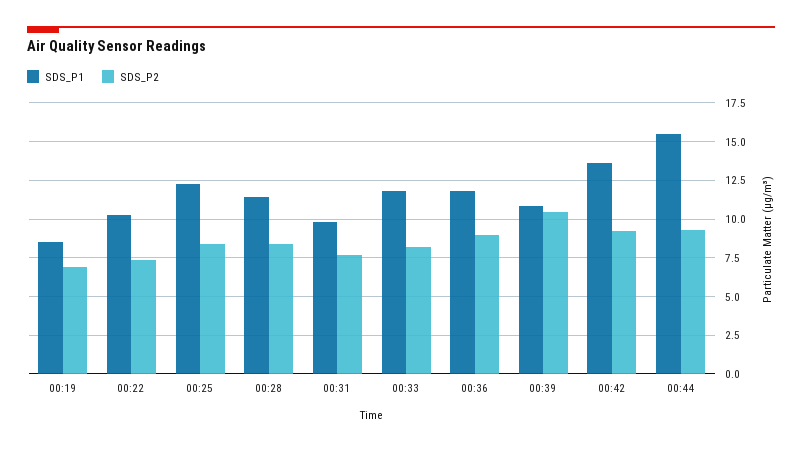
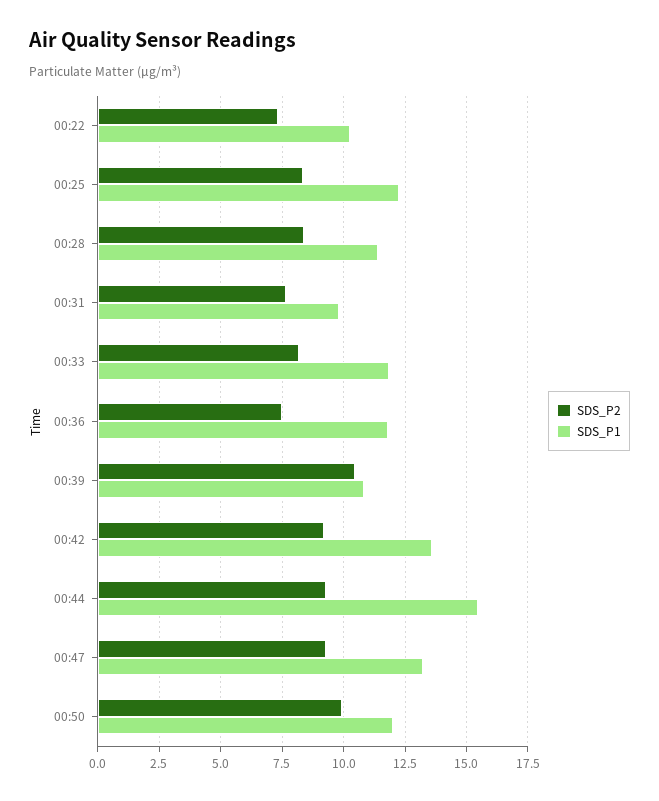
SDS_P1, 00:19: 8.5 -> none
SDS_P2, 00:19: 7 -> none
SDS_P2, 00:36: 9 -> 7.5
SDS_P2, 00:47: none -> 9.25
SDS_P1, 00:47: none -> 13.25
SDS_P2, 00:50: none -> 10
SDS_P1, 00:50: none -> 12

